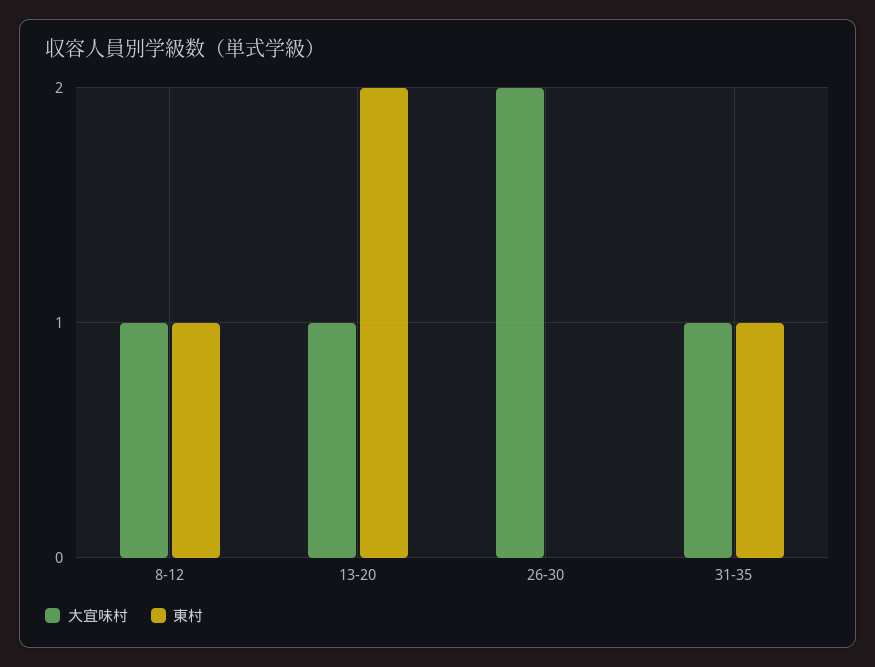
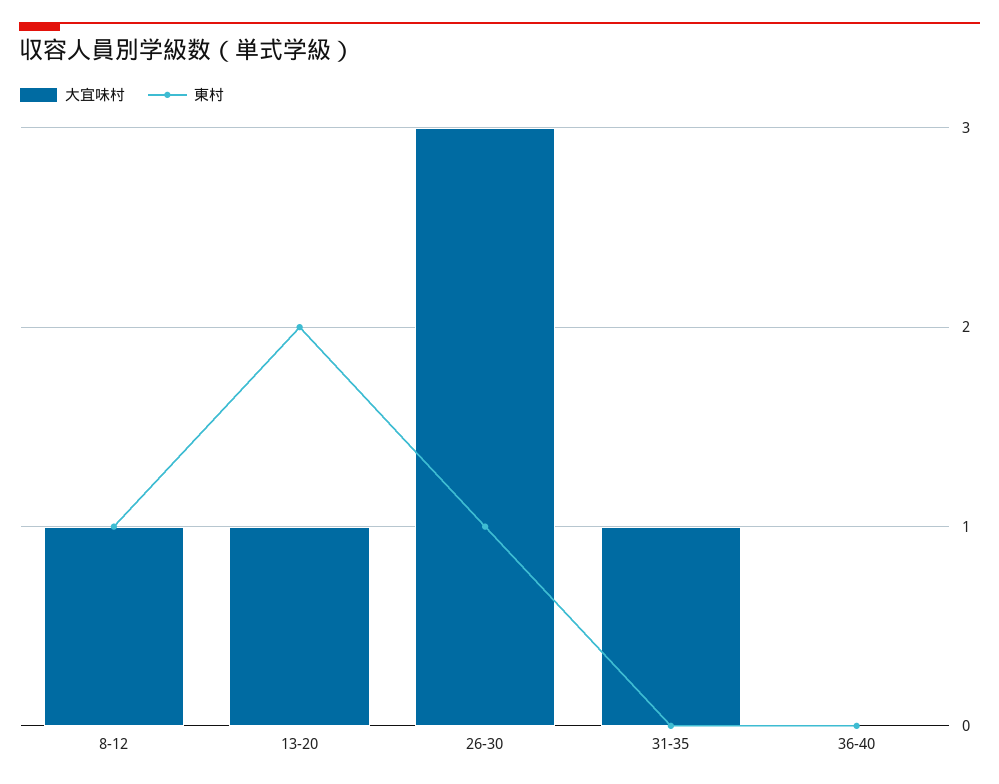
大宜味村, 26-30: 2 -> 3
東村, 26-30: 0 -> 1
東村, 31-35: 1 -> 0
大宜味村, 36-40: none -> 0
東村, 36-40: none -> 0

